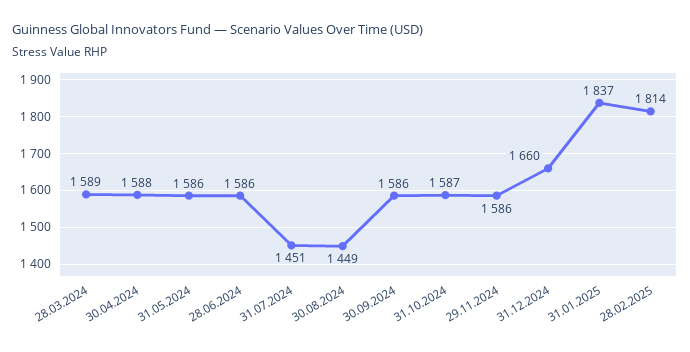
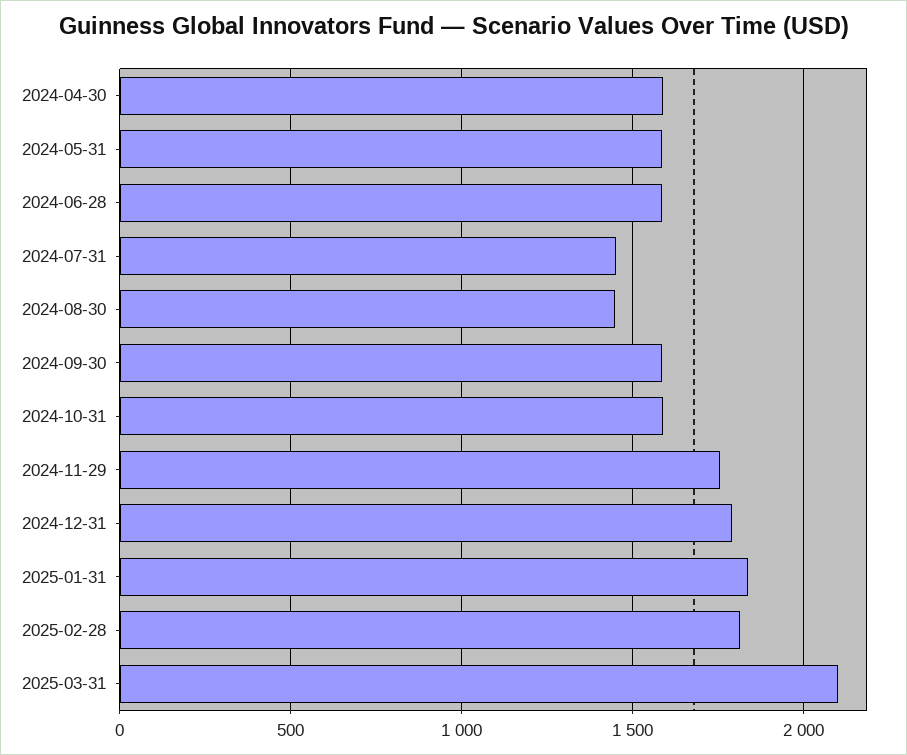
28.03.2024: 1589 -> none
29.11.2024: 1586 -> 1750
31.12.2024: 1660 -> 1800
2025-03-31: none -> 2100

